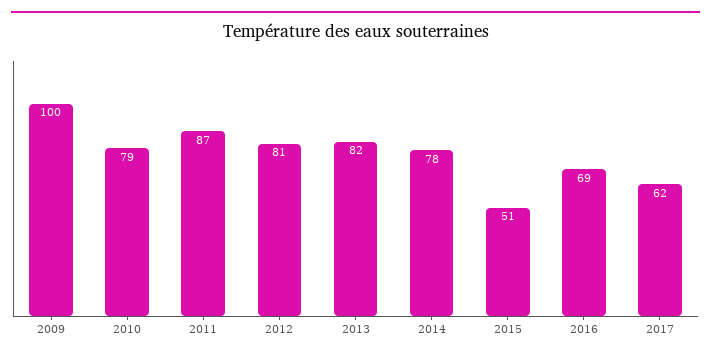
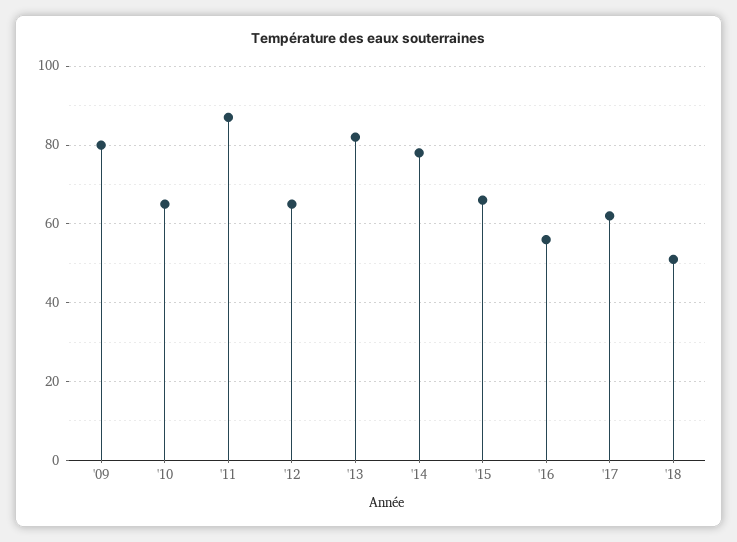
2009: 100 -> 80
2010: 79 -> 65
2012: 81 -> 65
2015: 51 -> 65
2016: 69 -> 55
'18: none -> 50

